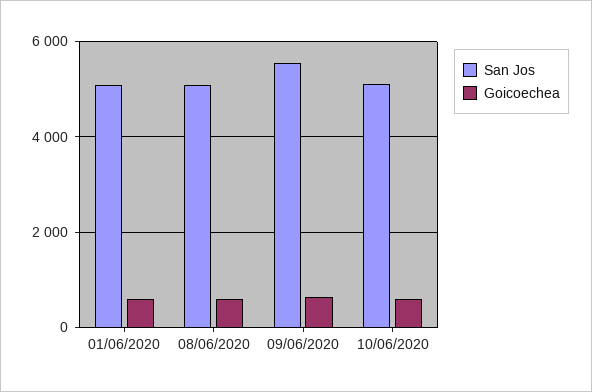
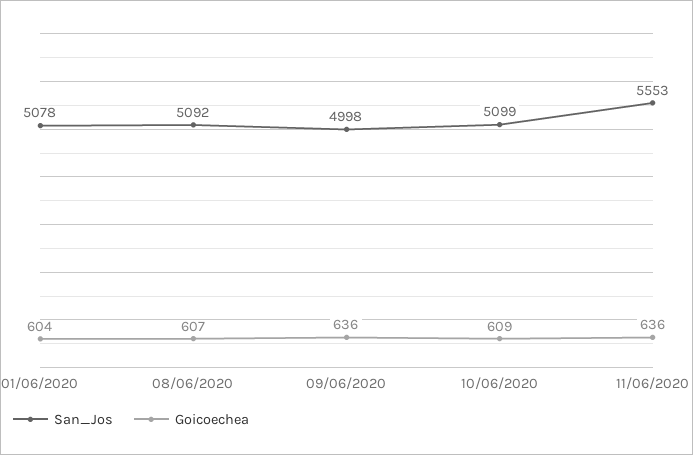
San Jos, 09/06/2020: 5600 -> 4998
San Jos, 11/06/2020: none -> 5553
Goicoechea, 11/06/2020: none -> 636

